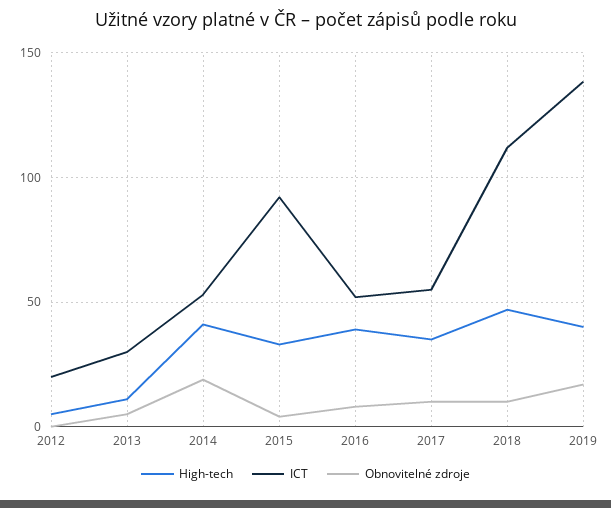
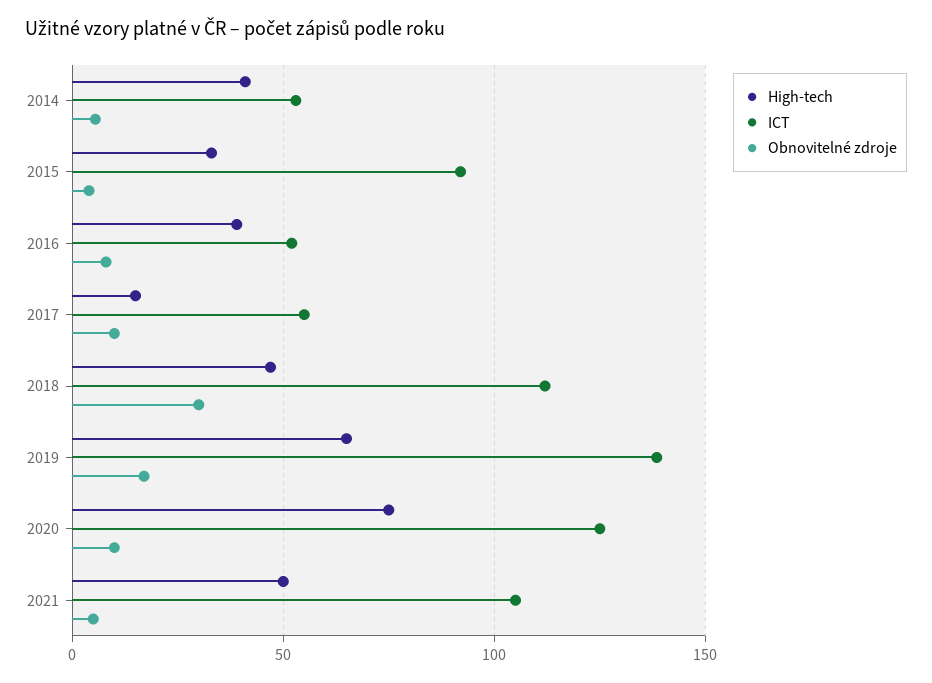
High-tech, 2012: 5 -> none
ICT, 2012: 20 -> none
Obnovitelné zdroje, 2012: 0 -> none
High-tech, 2013: 10 -> none
ICT, 2013: 30 -> none
Obnovitelné zdroje, 2013: 5 -> none
Obnovitelné zdroje, 2014: 20 -> 5
High-tech, 2017: 35 -> 15
Obnovitelné zdroje, 2018: 10 -> 30
High-tech, 2019: 40 -> 65
High-tech, 2020: none -> 75
ICT, 2020: none -> 125
Obnovitelné zdroje, 2020: none -> 10
High-tech, 2021: none -> 50
ICT, 2021: none -> 105
Obnovitelné zdroje, 2021: none -> 5

